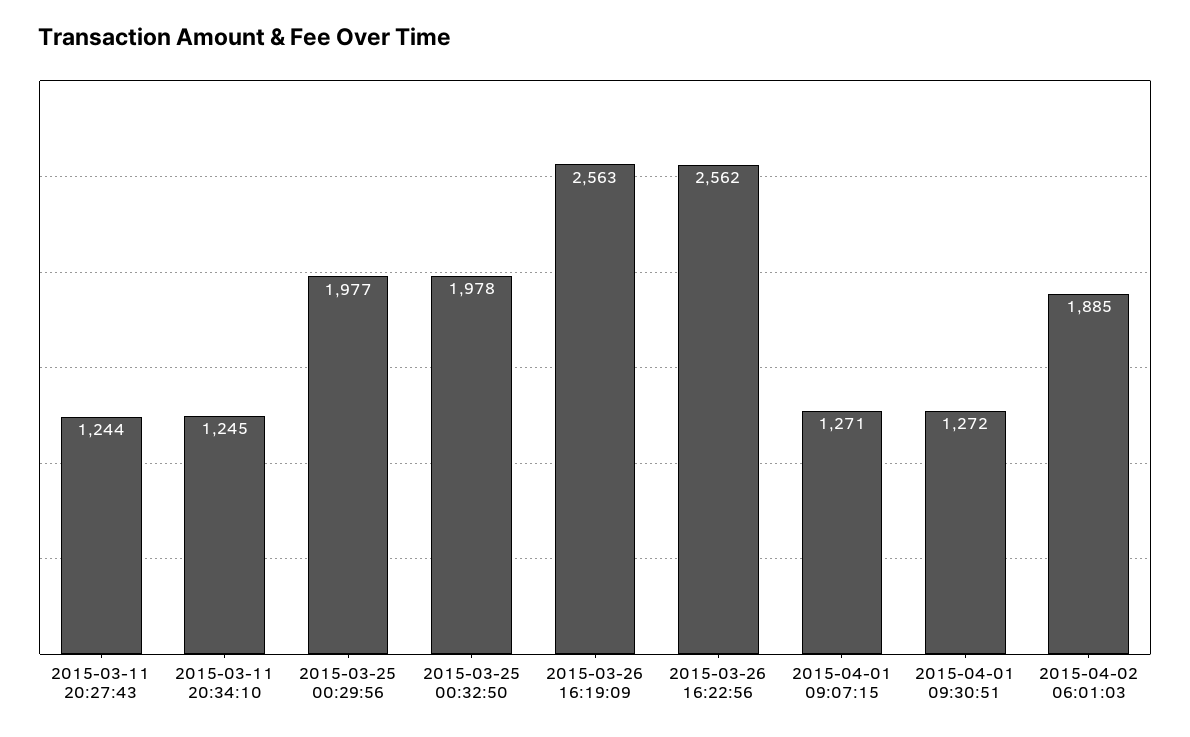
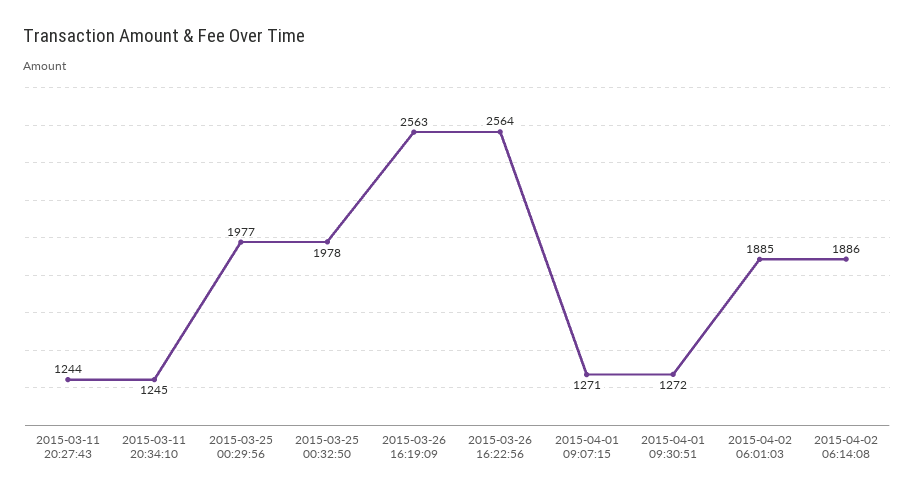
2015-03-26 16:22:56: 2562 -> 2564
2015-04-02 06:14:08: none -> 1886

